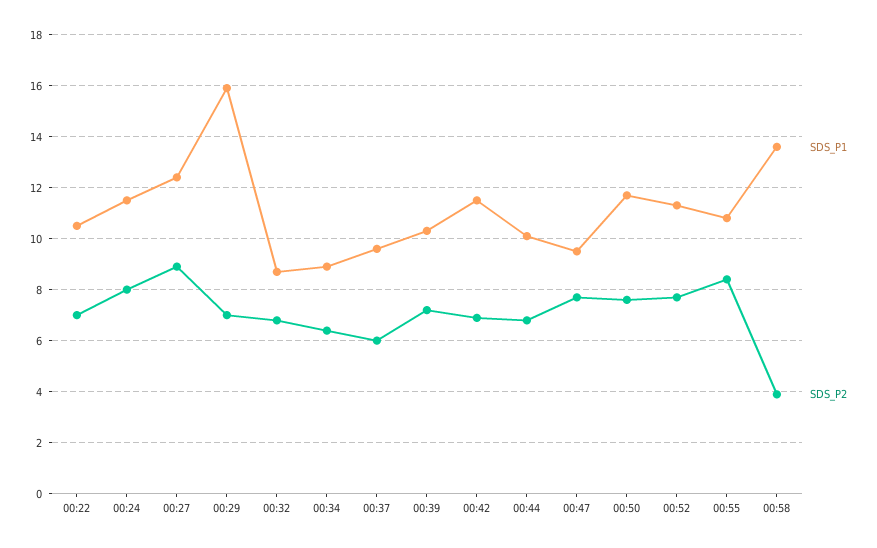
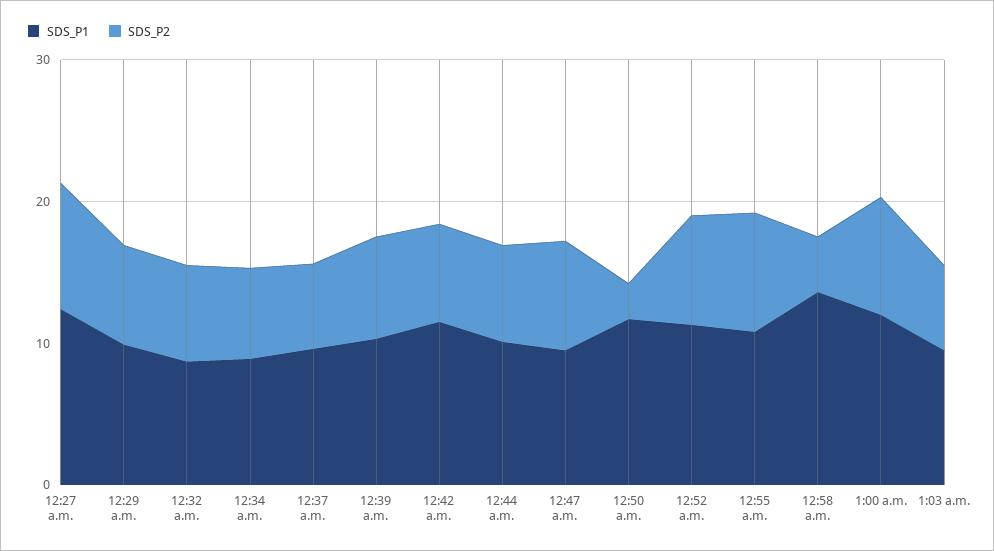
SDS_P1, 00:22: 10.5 -> none
SDS_P2, 00:22: 7 -> none
SDS_P1, 00:24: 11.5 -> none
SDS_P2, 00:24: 8 -> none
SDS_P1, 00:29: 16 -> 10
SDS_P2, 00:50: 7.5 -> 2
SDS_P1, 1:00 a.m.: none -> 12
SDS_P2, 1:00 a.m.: none -> 8
SDS_P1, 1:03 a.m.: none -> 10
SDS_P2, 1:03 a.m.: none -> 6

